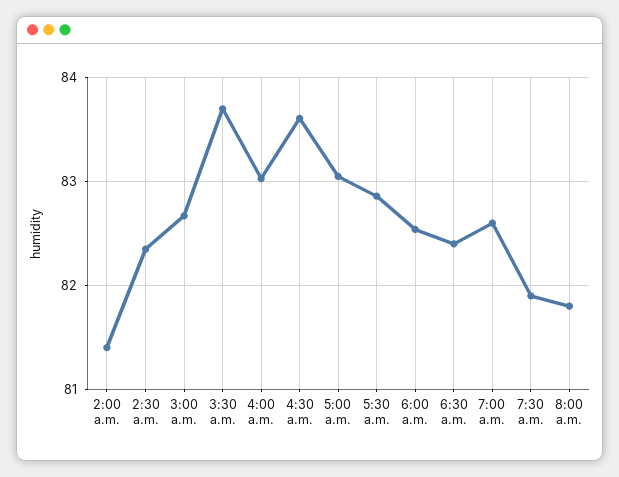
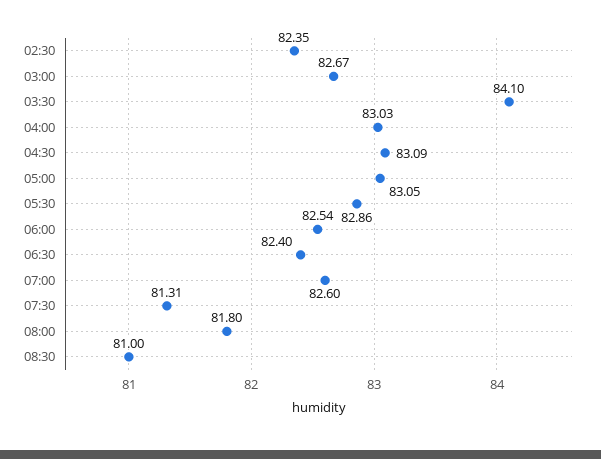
2:00 a.m.: 81.4 -> none
3:30 a.m.: 83.7 -> 84.1
4:30 a.m.: 83.6 -> 83.09
7:30 a.m.: 81.9 -> 81.31
08:30: none -> 81

